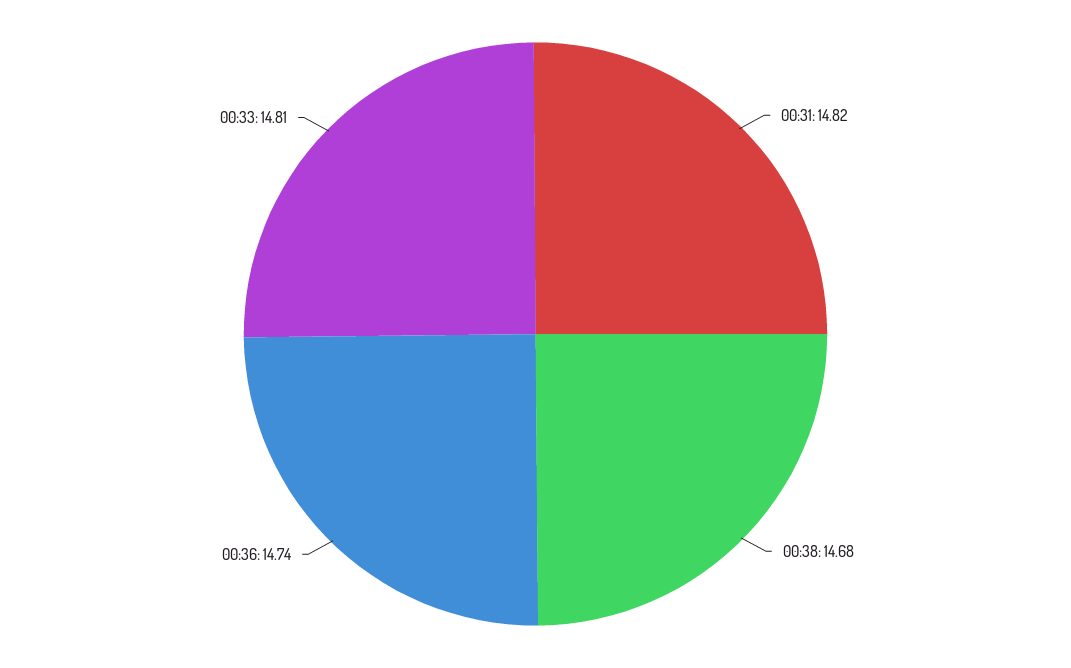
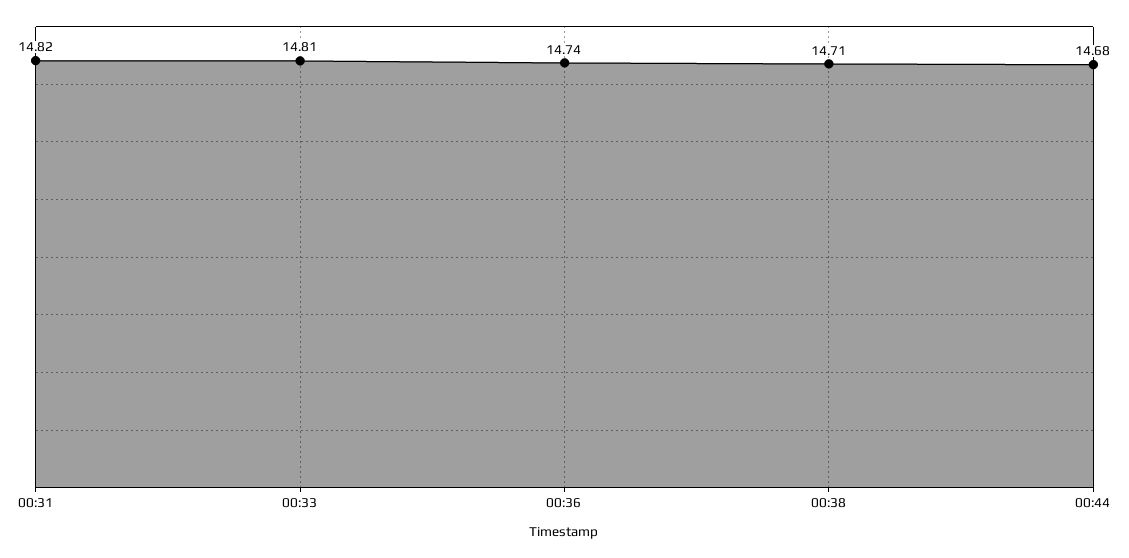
00:38: 14.68 -> 14.71
00:44: none -> 14.68

